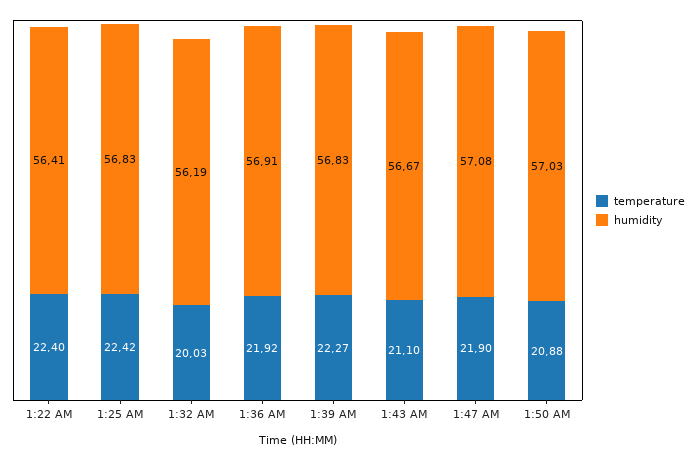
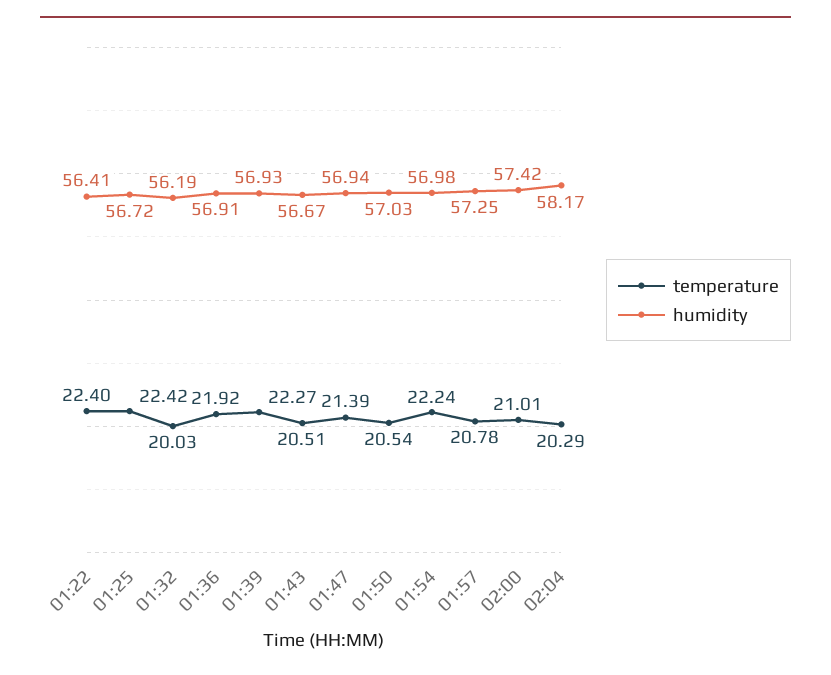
humidity, 1:25 AM: 56.83 -> 56.72
humidity, 1:39 AM: 56.83 -> 56.93
temperature, 1:43 AM: 21.1 -> 20.51
temperature, 1:47 AM: 21.9 -> 21.39
humidity, 1:47 AM: 57.08 -> 56.94
temperature, 1:50 AM: 20.88 -> 20.54
temperature, 01:54: none -> 22.24
humidity, 01:54: none -> 56.98
temperature, 01:57: none -> 20.78
humidity, 01:57: none -> 57.25
temperature, 02:00: none -> 21.01
humidity, 02:00: none -> 57.42
temperature, 02:04: none -> 20.29
humidity, 02:04: none -> 58.17

